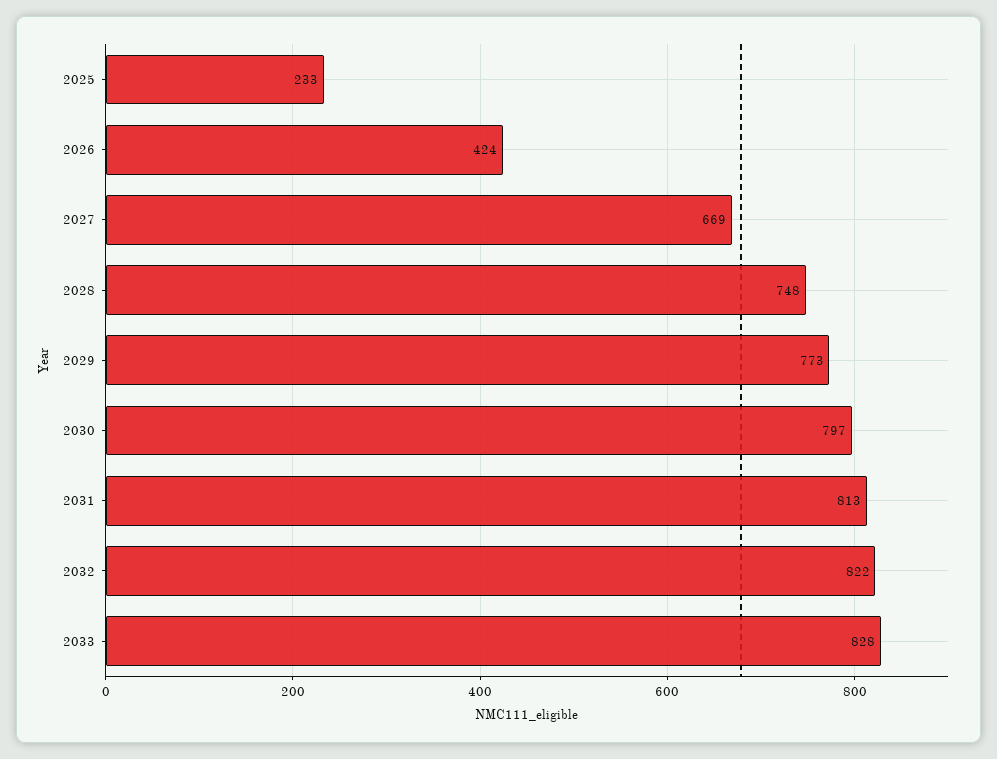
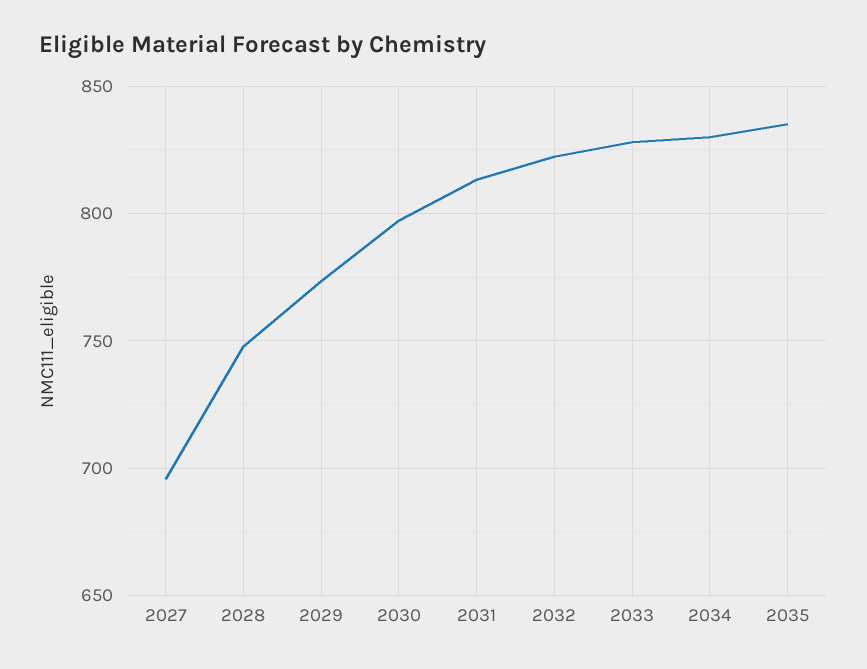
2025: 233 -> none
2026: 424 -> none
2027: 669 -> 695
2034: none -> 830
2035: none -> 835

